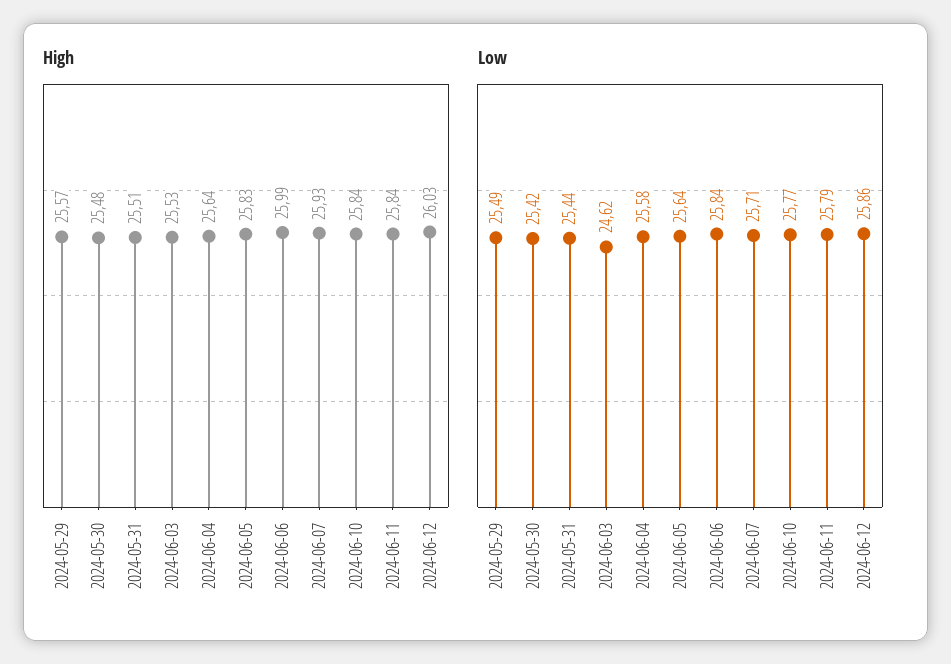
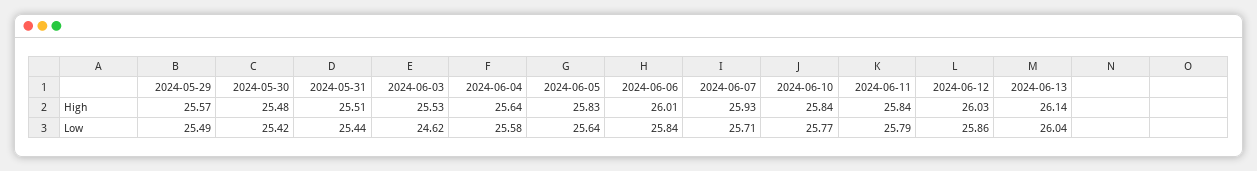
High, 2024-06-06: 25.99 -> 26.01
High, 2024-06-13: none -> 26.14
Low, 2024-06-13: none -> 26.04

